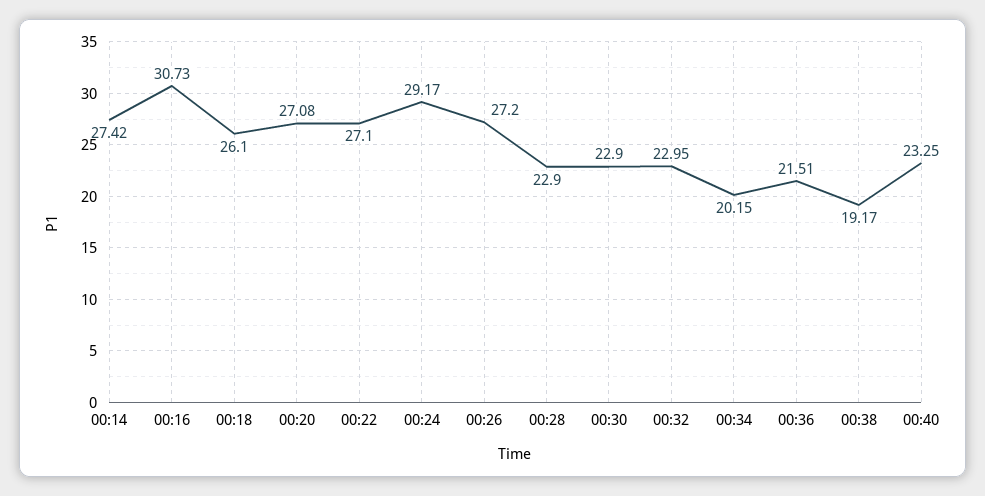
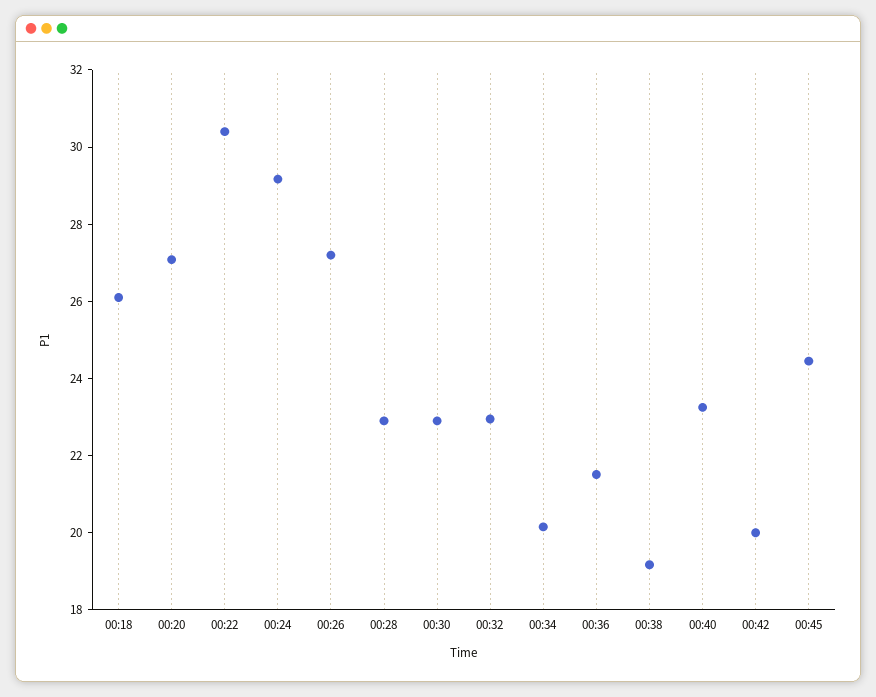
00:14: 27.42 -> none
00:16: 30.73 -> none
00:22: 27.1 -> 30.5
00:42: none -> 20
00:45: none -> 24.5

